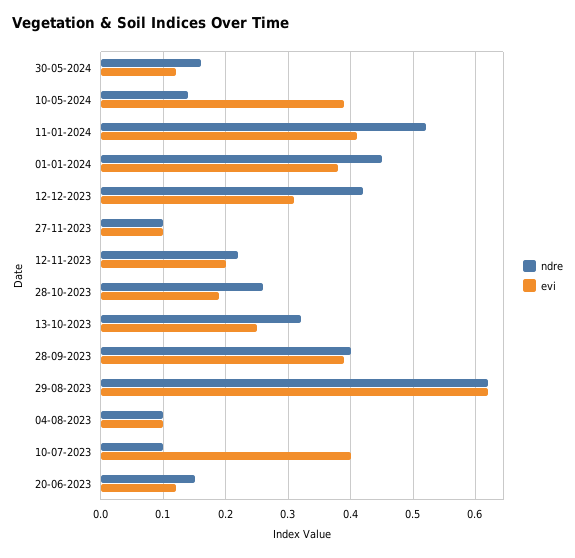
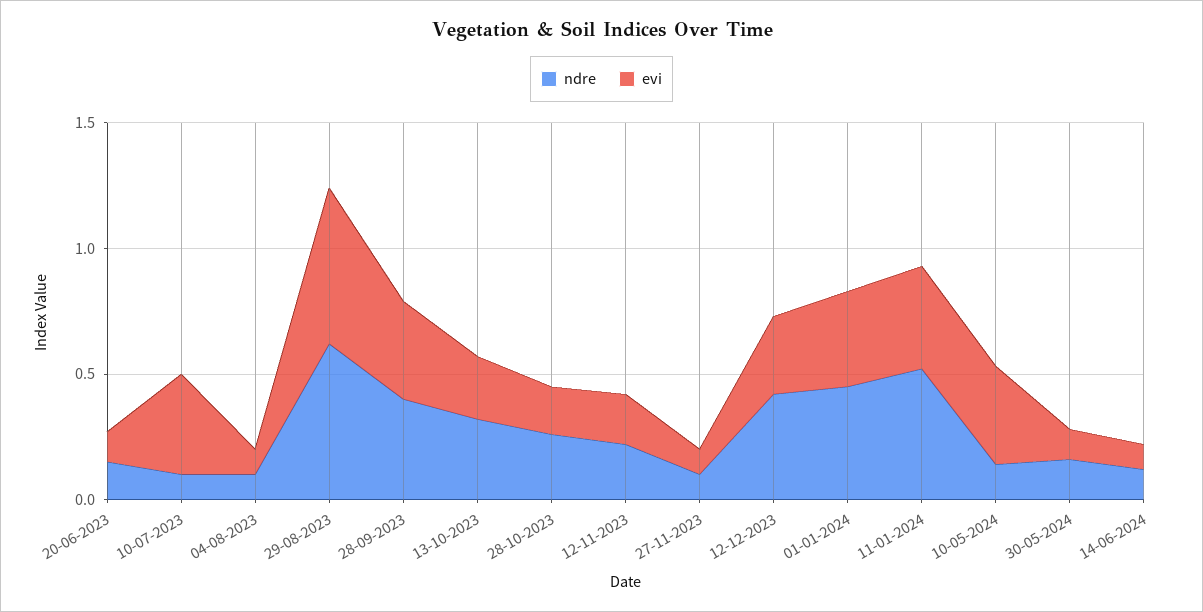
ndre, 14-06-2024: none -> 0.1
evi, 14-06-2024: none -> 0.1

